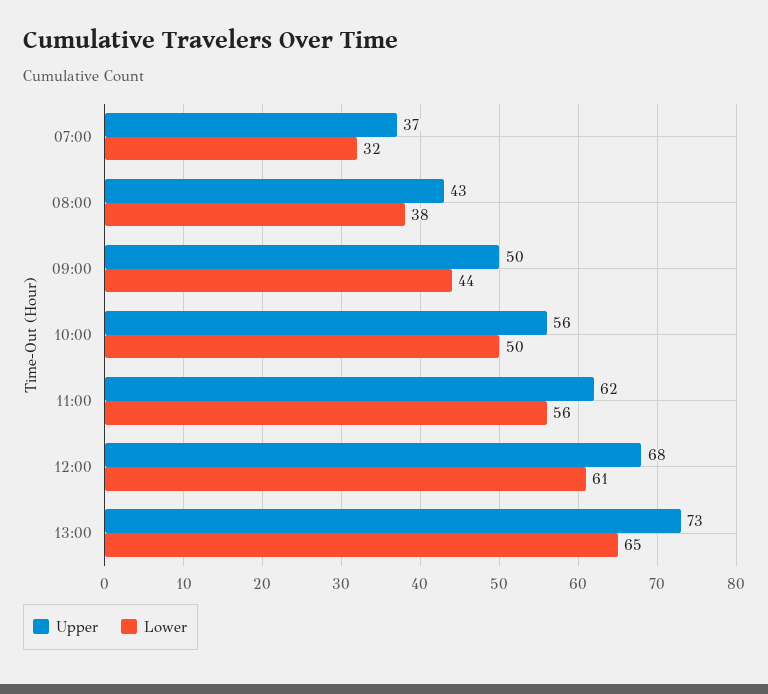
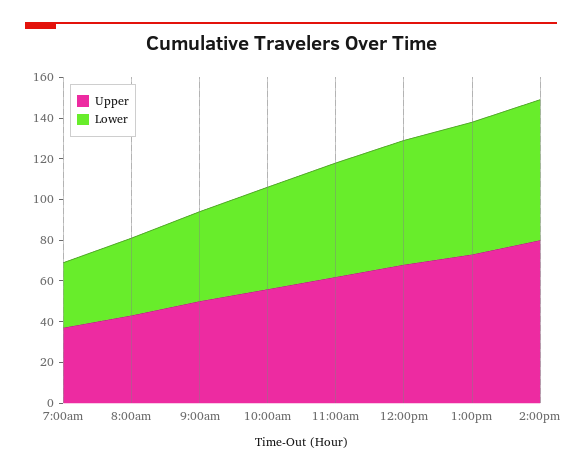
Upper, 2:00pm: none -> 80
Lower, 2:00pm: none -> 70

